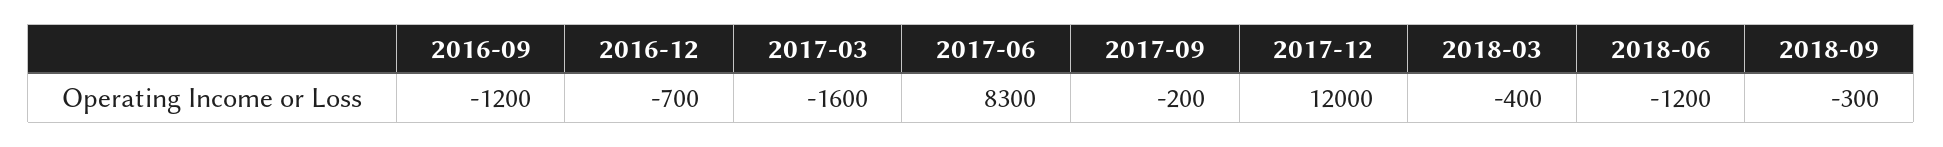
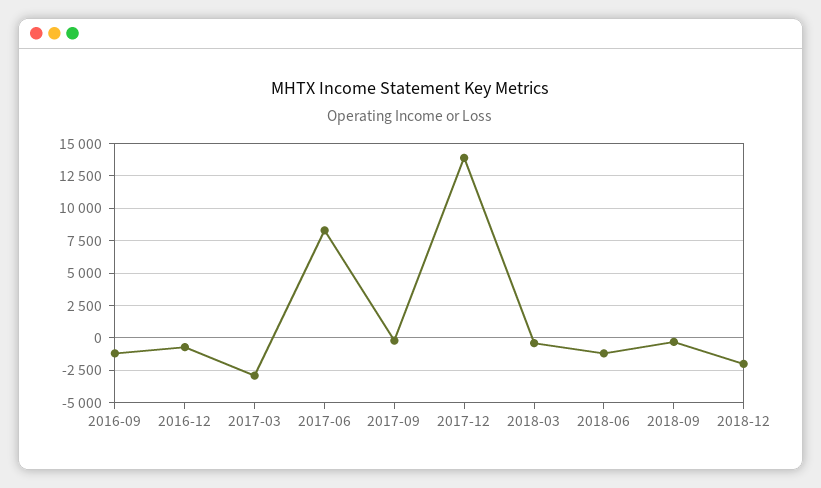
2017-03: -1600 -> -3000
2017-12: 12000 -> 14000
2018-12: none -> -2000

